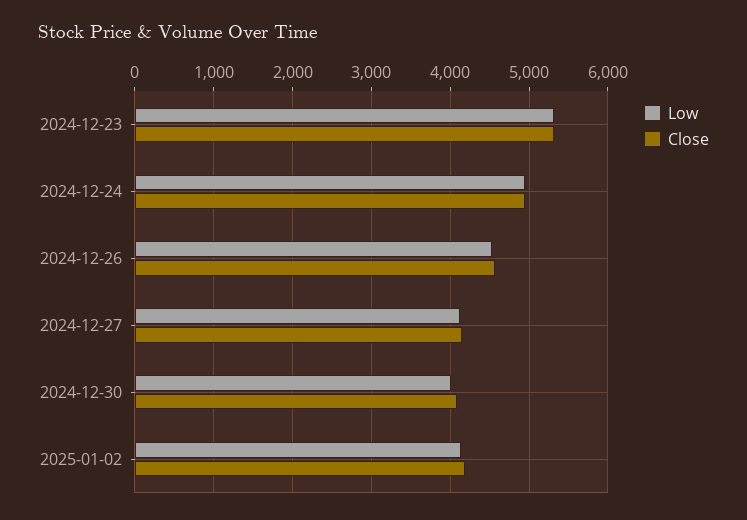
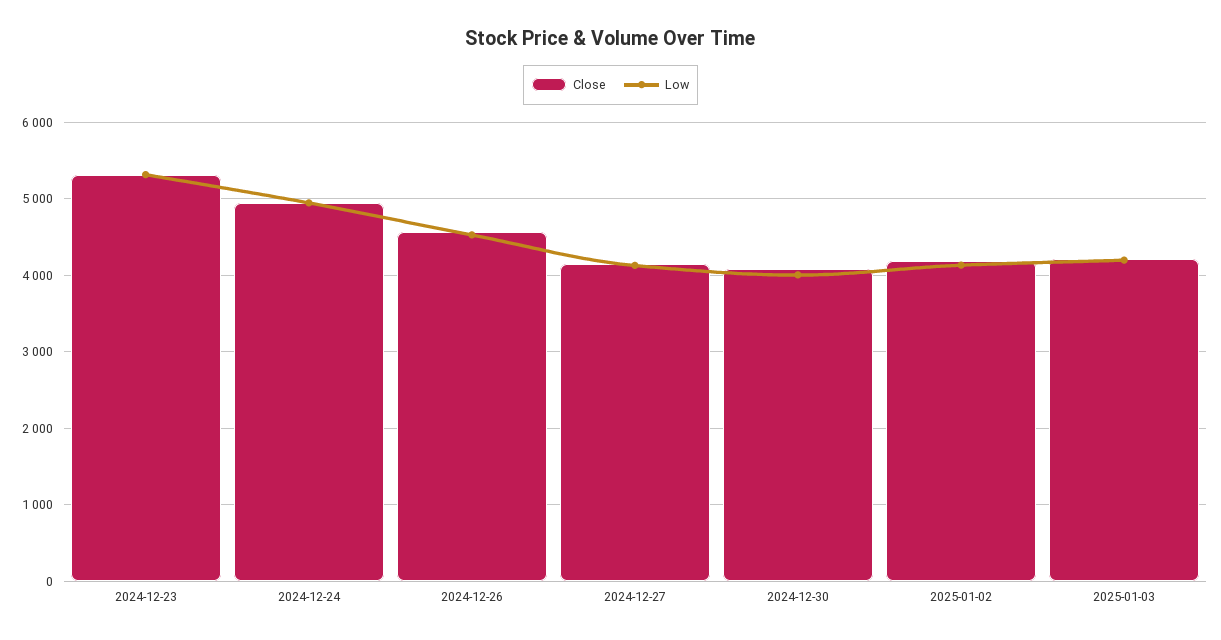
Close, 2025-01-03: none -> 4200
Low, 2025-01-03: none -> 4200

